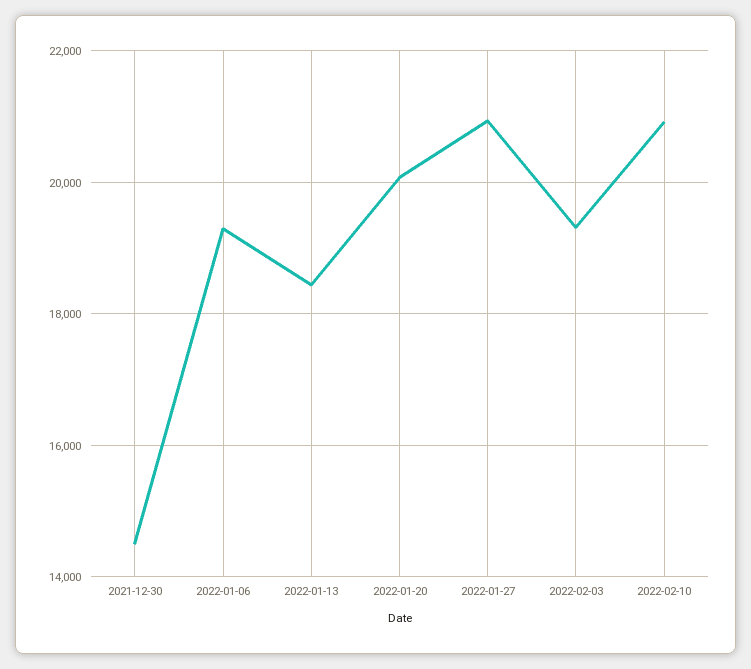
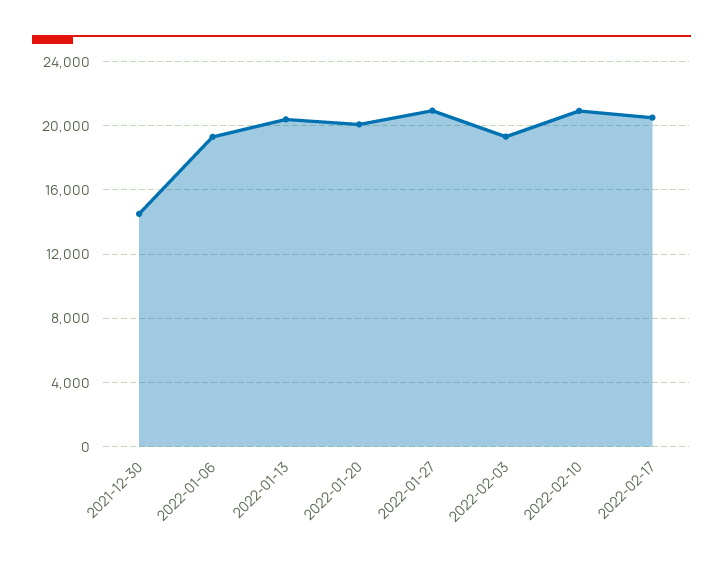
2022-01-13: 18400 -> 20500
2022-02-17: none -> 20500

